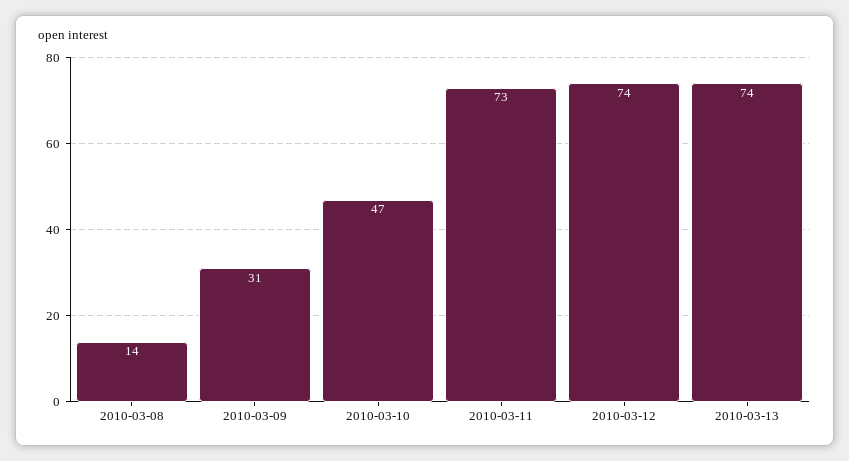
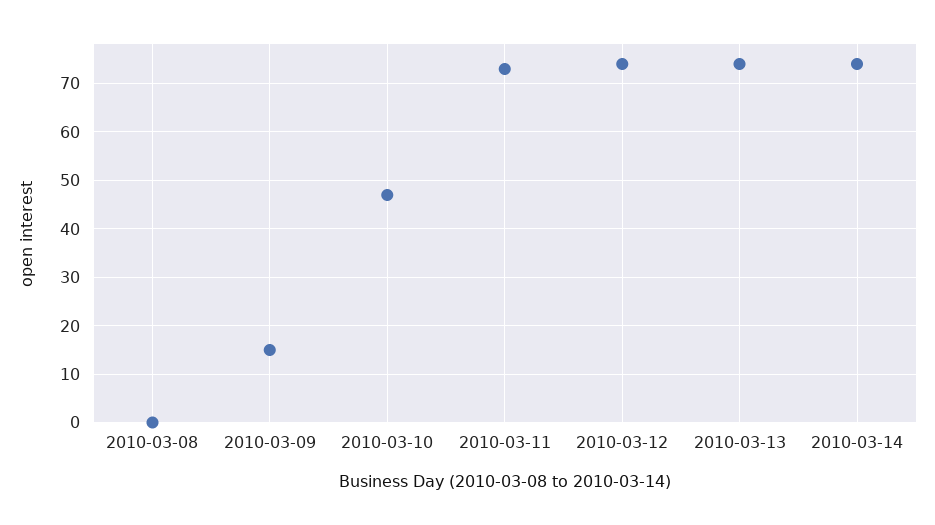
2010-03-08: 14 -> 0
2010-03-09: 31 -> 15
2010-03-14: none -> 75

